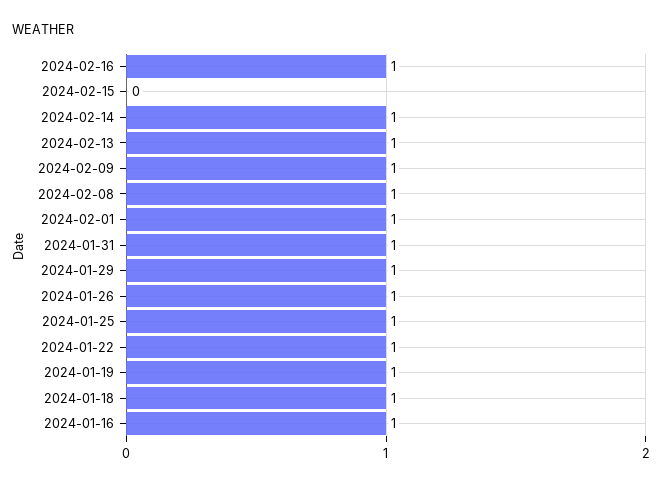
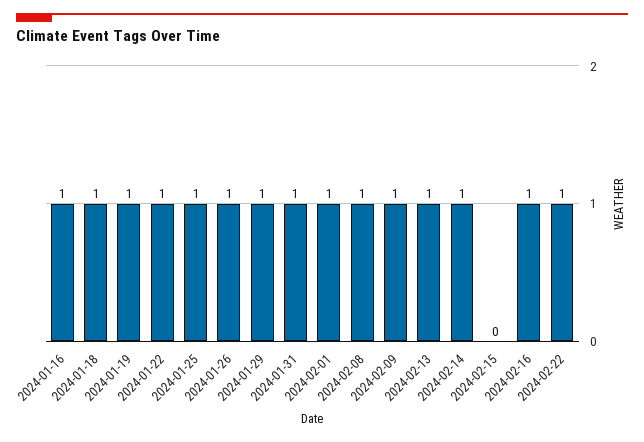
2024-02-22: none -> 1

